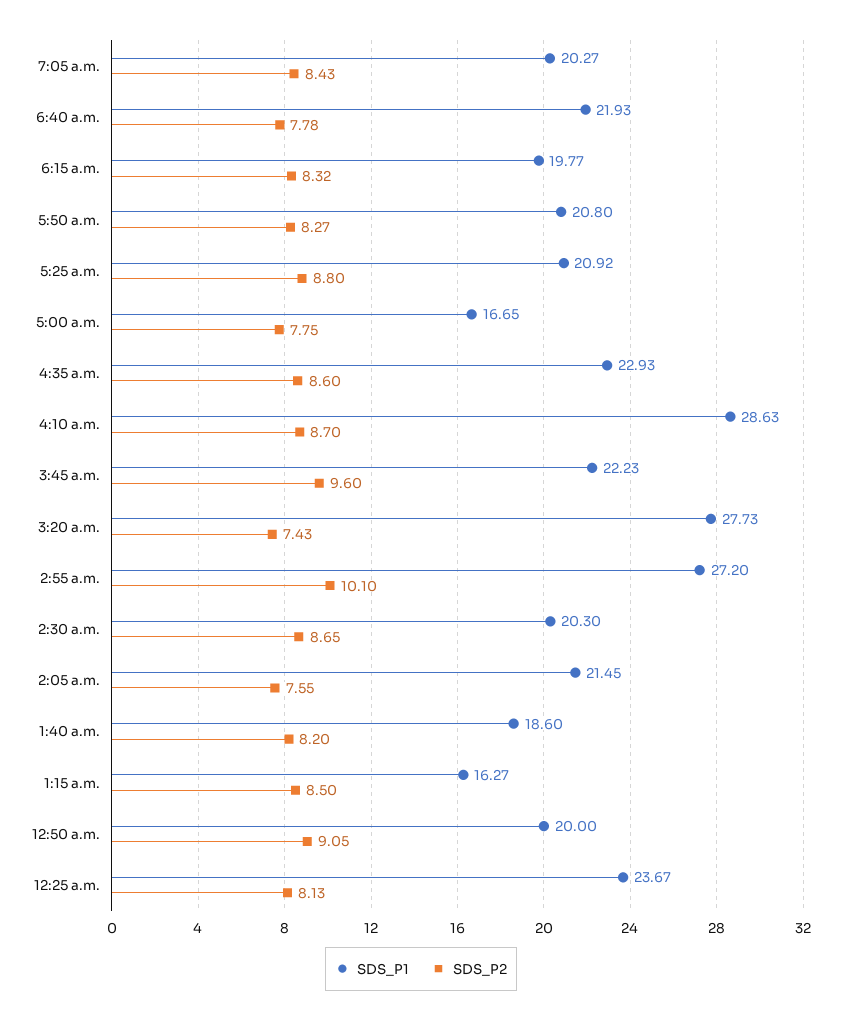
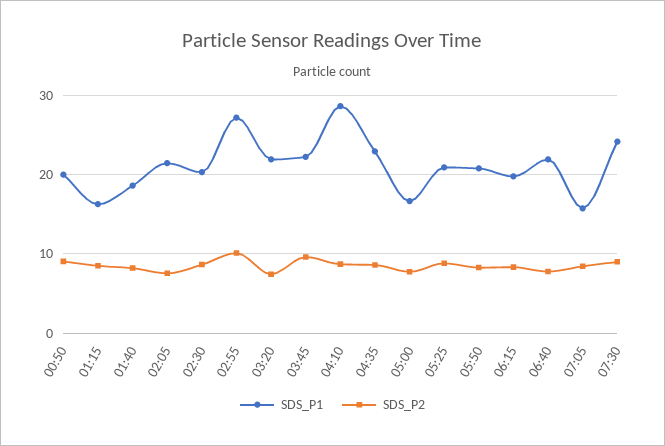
SDS_P1, 7:05 a.m.: 20.27 -> 16
SDS_P1, 3:20 a.m.: 27.73 -> 22
SDS_P1, 12:25 a.m.: 23.67 -> none
SDS_P2, 12:25 a.m.: 8.13 -> none
SDS_P1, 07:30: none -> 24
SDS_P2, 07:30: none -> 9

